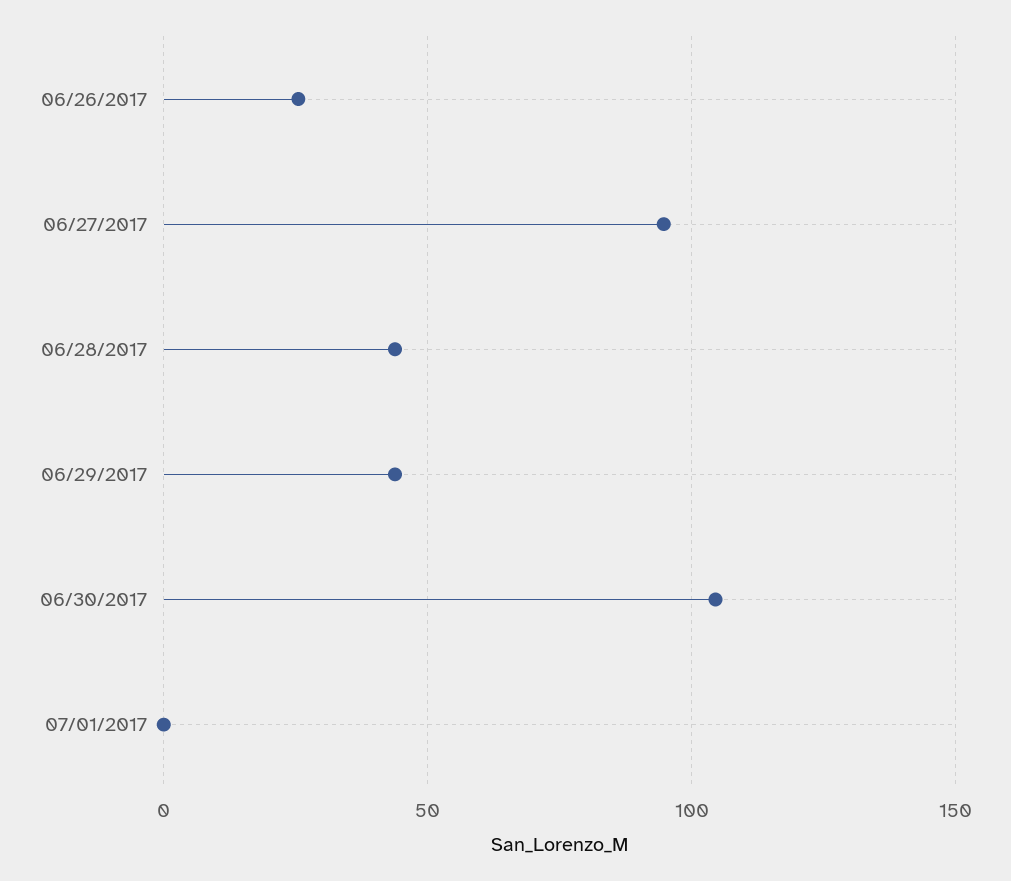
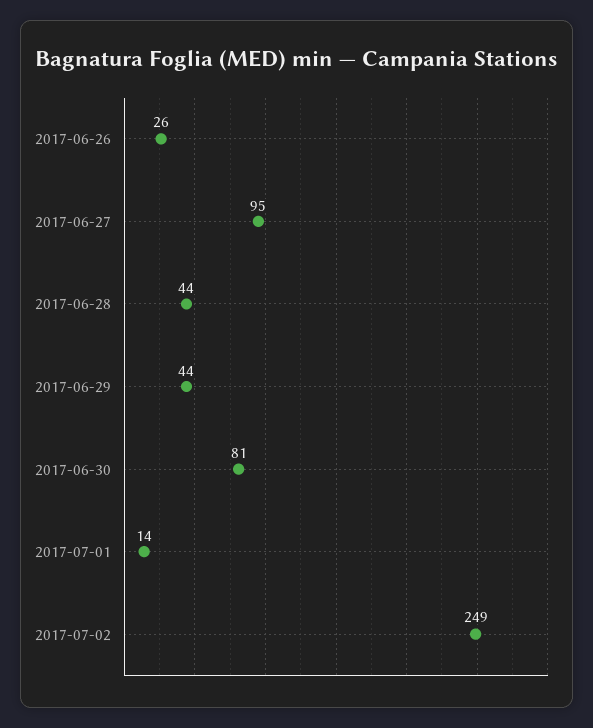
06/30/2017: 105 -> 81
07/01/2017: 0 -> 14
2017-07-02: none -> 249

